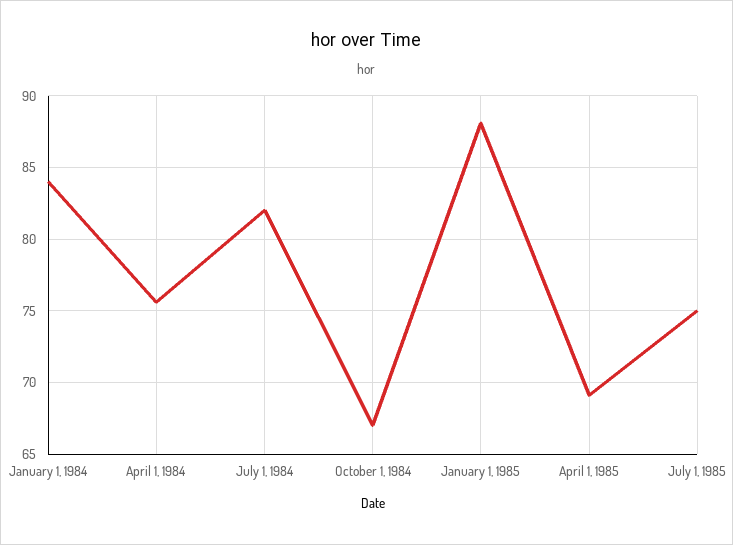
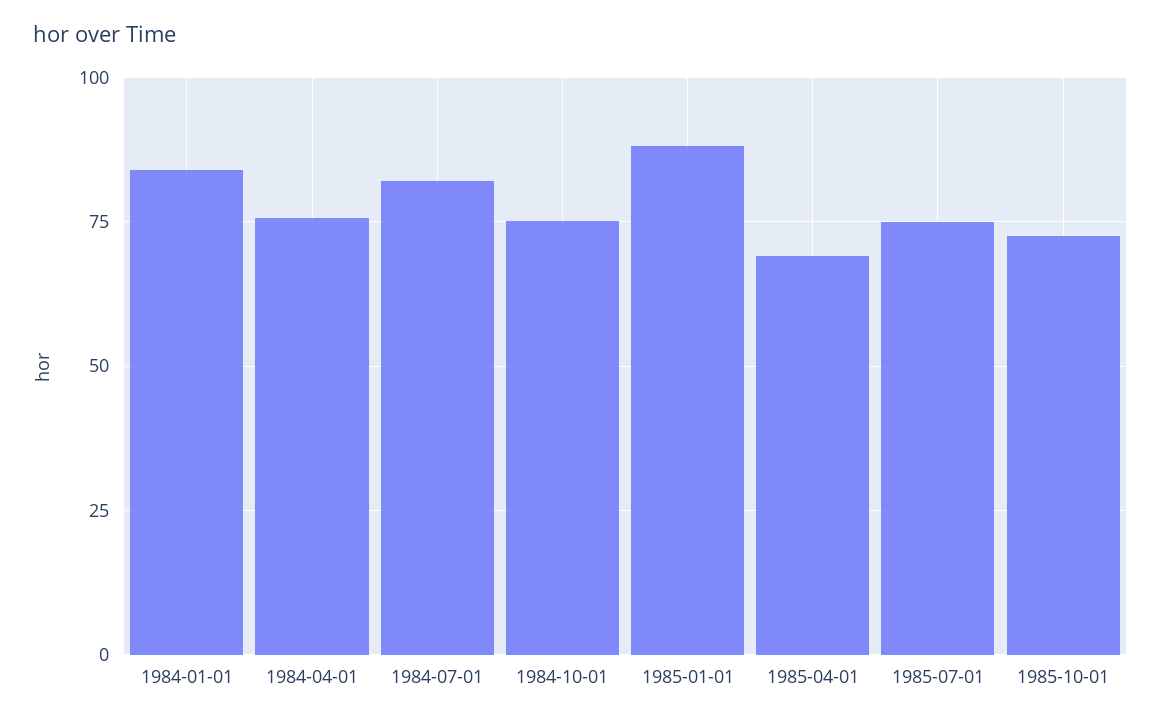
October 1, 1984: 67 -> 75
1985-10-01: none -> 72.5

